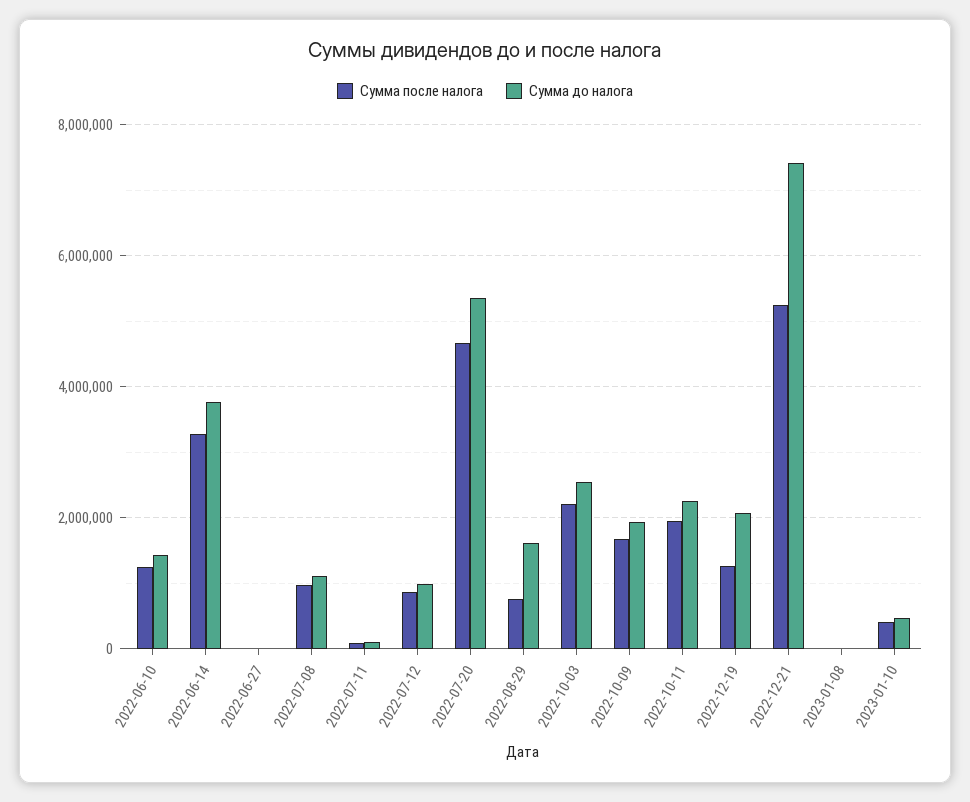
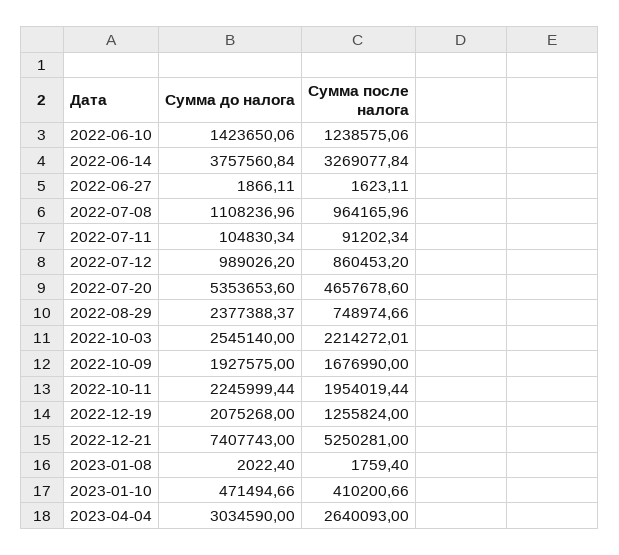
Сумма до налога, 2022-08-29: 1600000 -> 2377388.37
Сумма до налога, 2023-04-04: none -> 3034590
Сумма после налога, 2023-04-04: none -> 2640093

